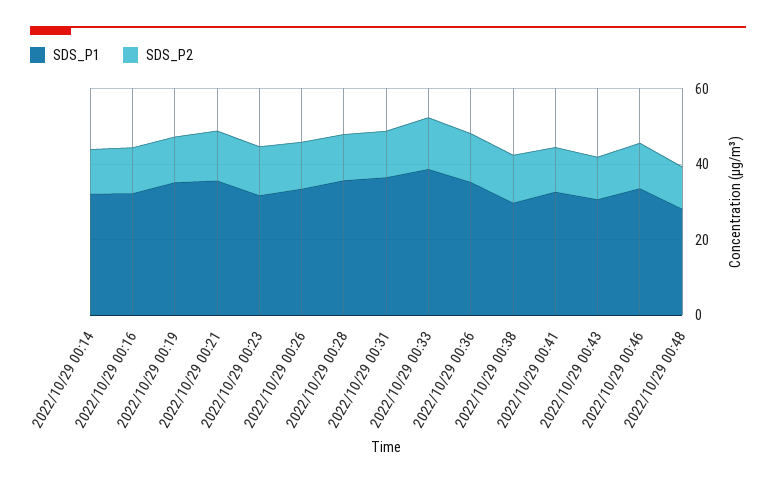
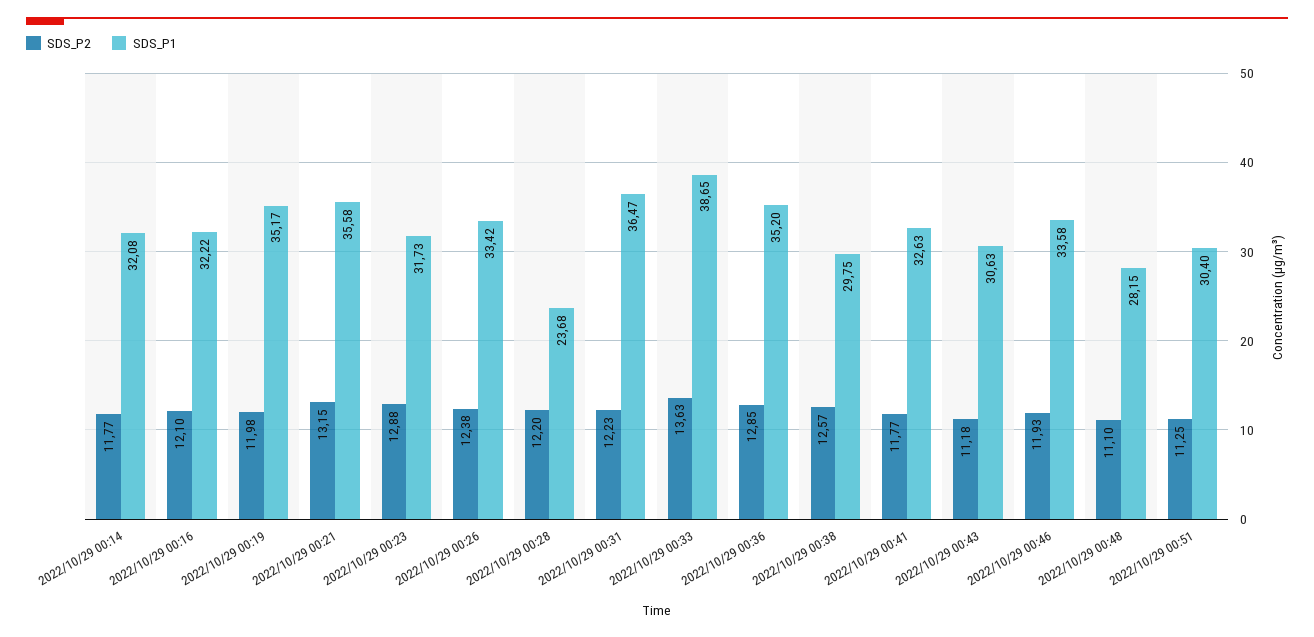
SDS_P1, 2022/10/29 00:28: 35 -> 23.68
SDS_P2, 2022/10/29 00:51: none -> 11.25
SDS_P1, 2022/10/29 00:51: none -> 30.4

